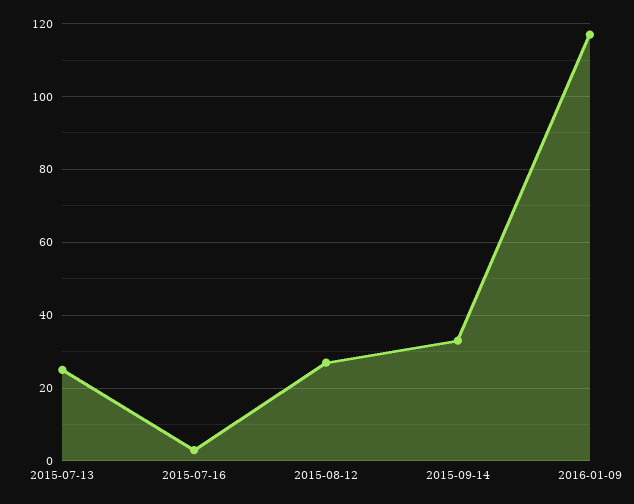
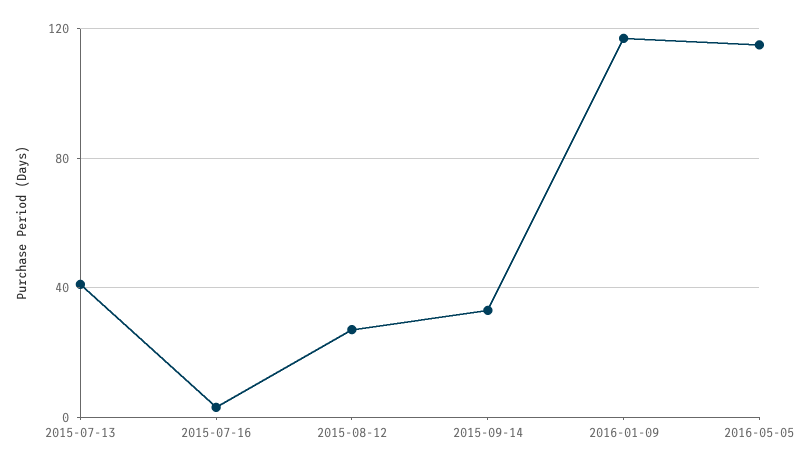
2015-07-13: 25 -> 40
2016-05-05: none -> 115

